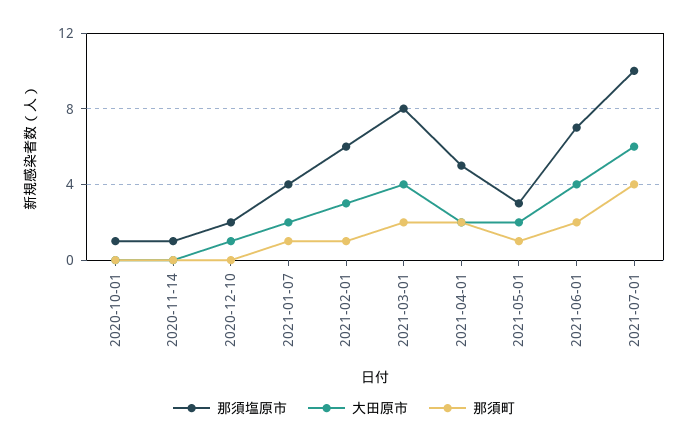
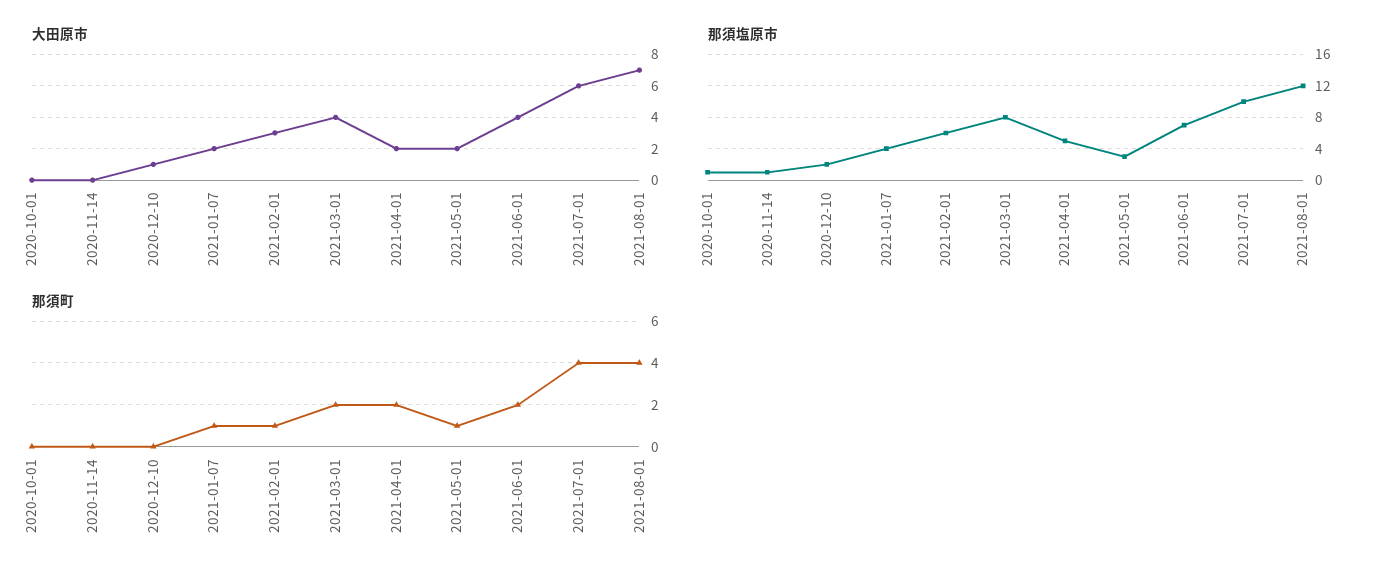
大田原市, 2021-08-01: none -> 7
那須塩原市, 2021-08-01: none -> 12
那須町, 2021-08-01: none -> 4

